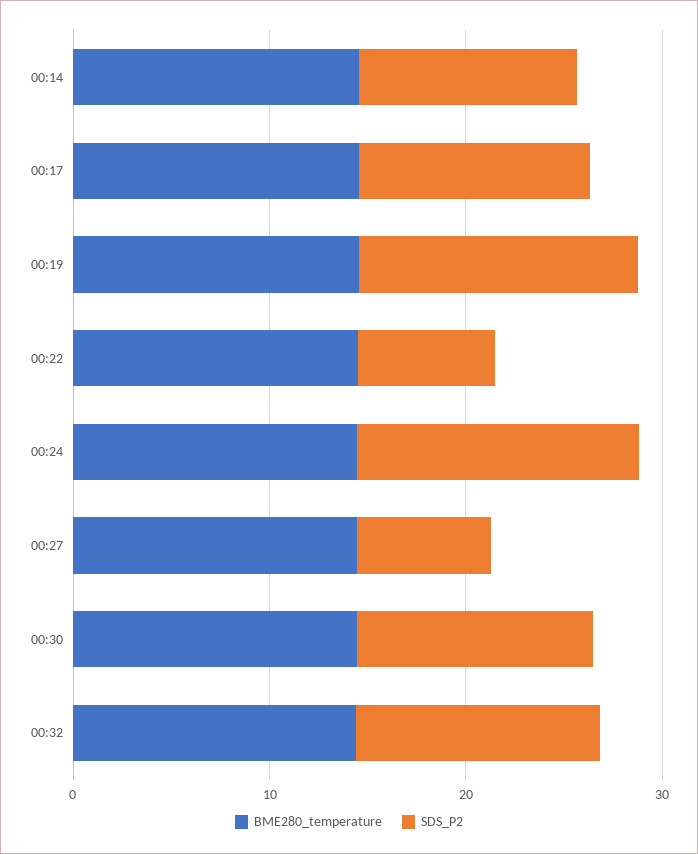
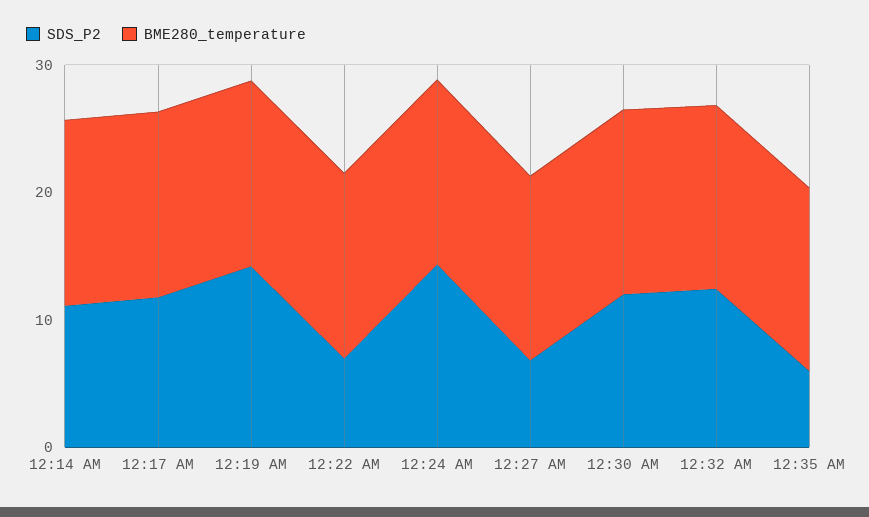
SDS_P2, 12:35 AM: none -> 6
BME280_temperature, 12:35 AM: none -> 14

